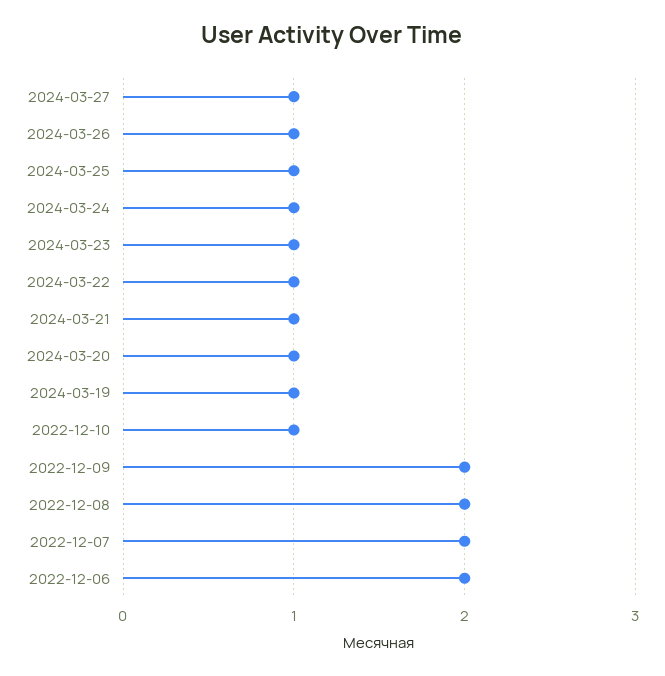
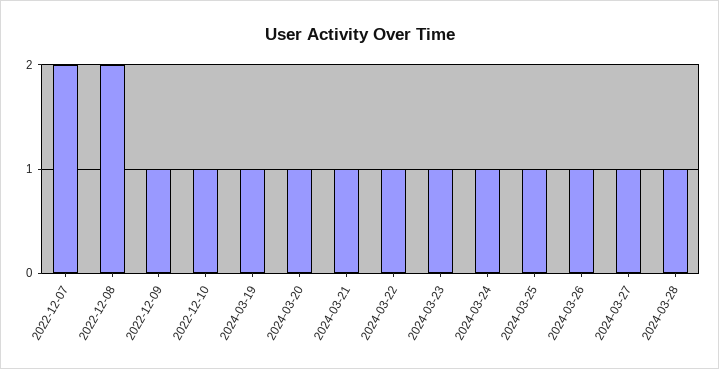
2022-12-09: 2 -> 1
2022-12-06: 2 -> none
2024-03-28: none -> 1

